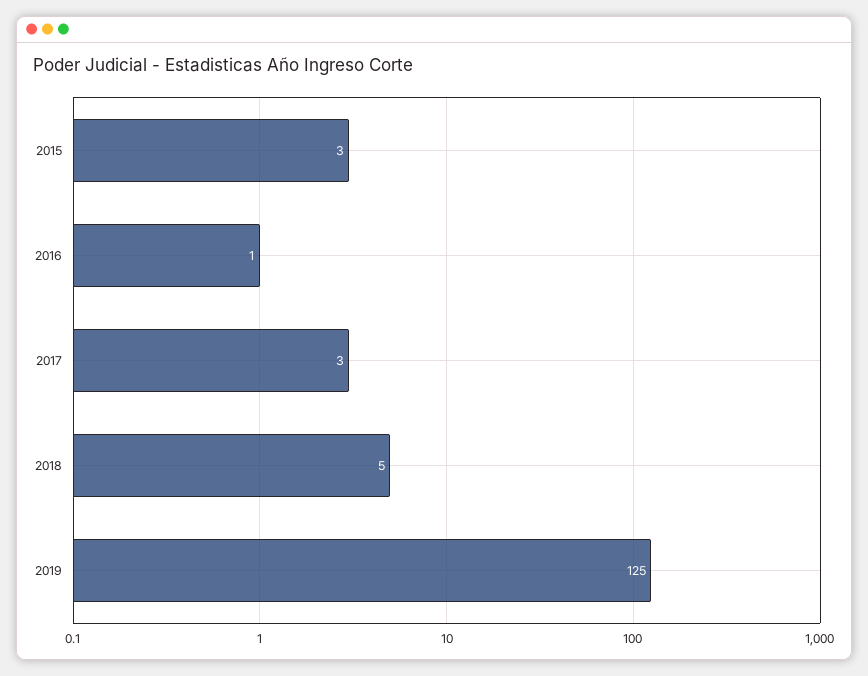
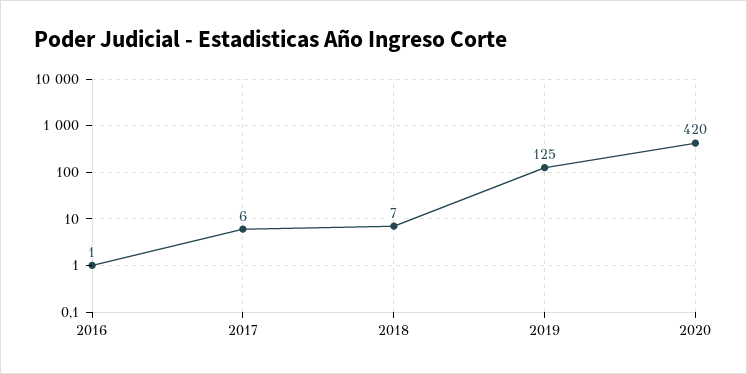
2015: 3 -> none
2017: 3 -> 6
2018: 5 -> 7
2020: none -> 420

